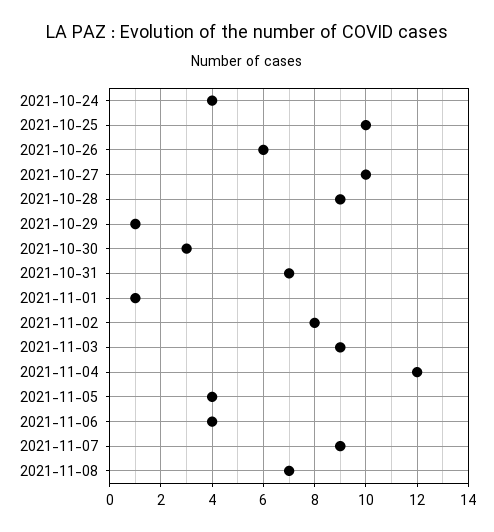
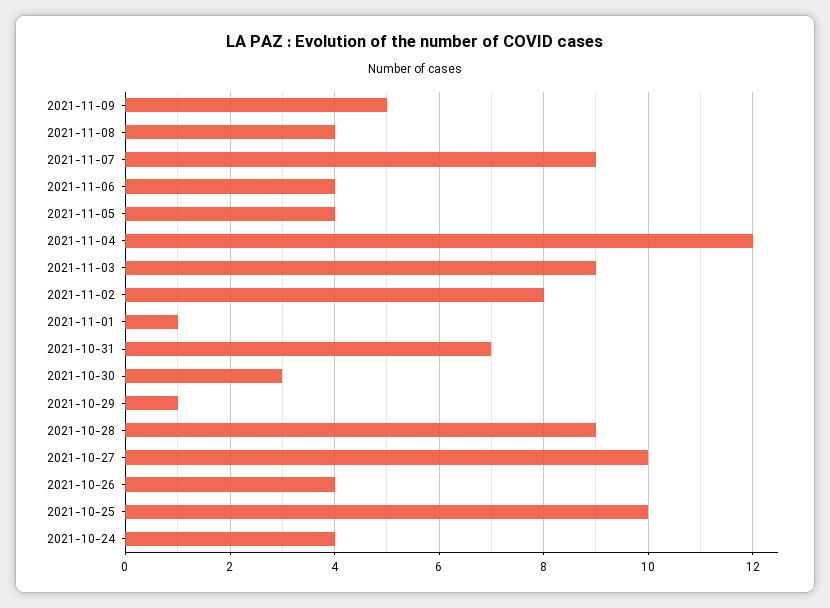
2021-10-26: 6 -> 4
2021-11-08: 7 -> 4
2021-11-09: none -> 5

